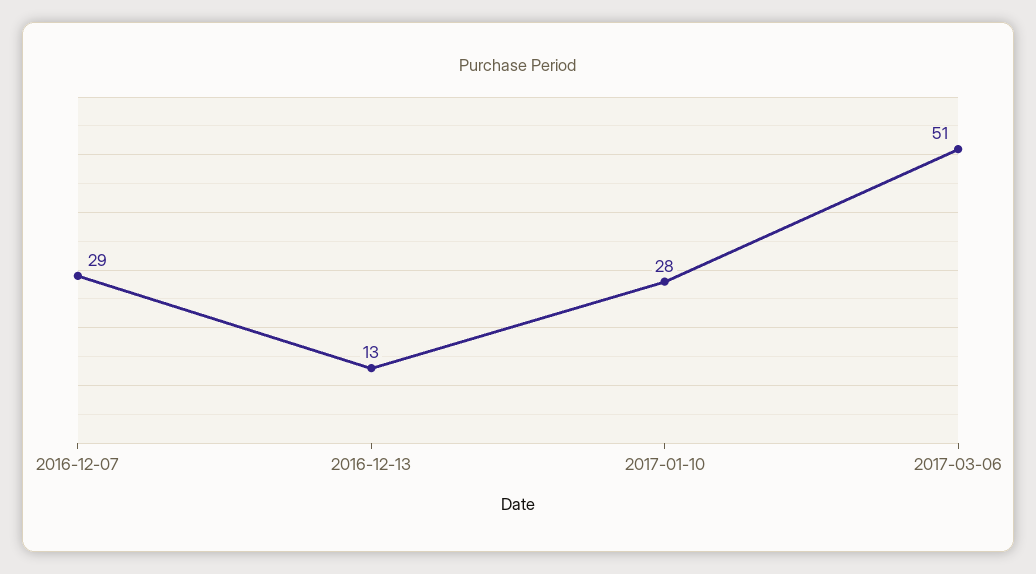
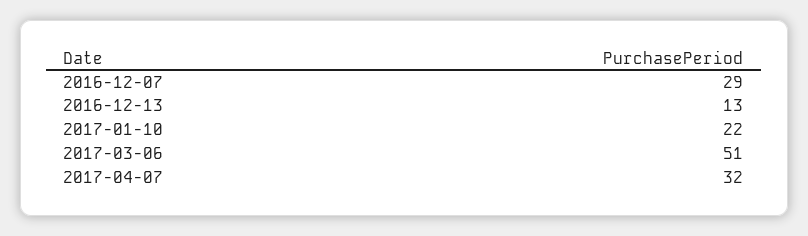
2017-01-10: 28 -> 22
2017-04-07: none -> 32

